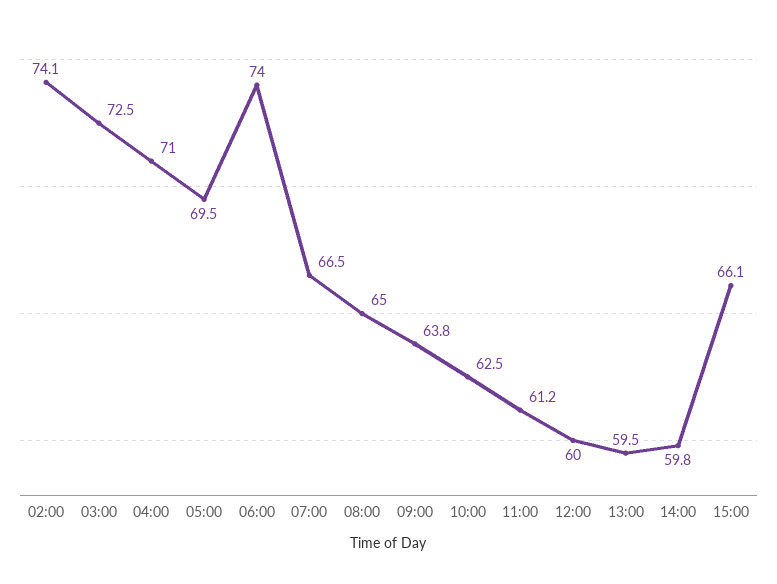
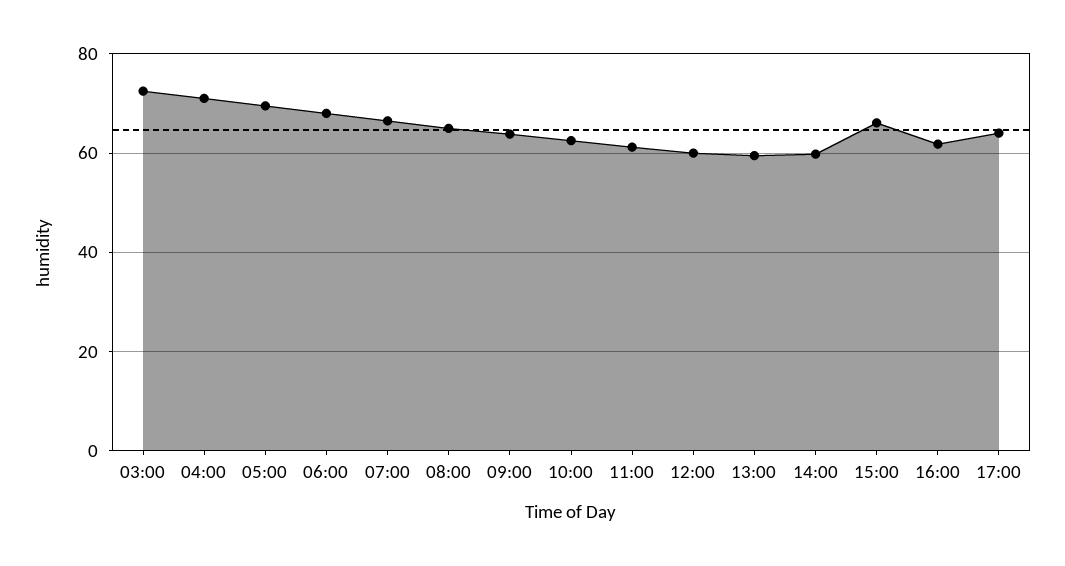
02:00: 74.1 -> none
06:00: 74 -> 68
16:00: none -> 62
17:00: none -> 64

